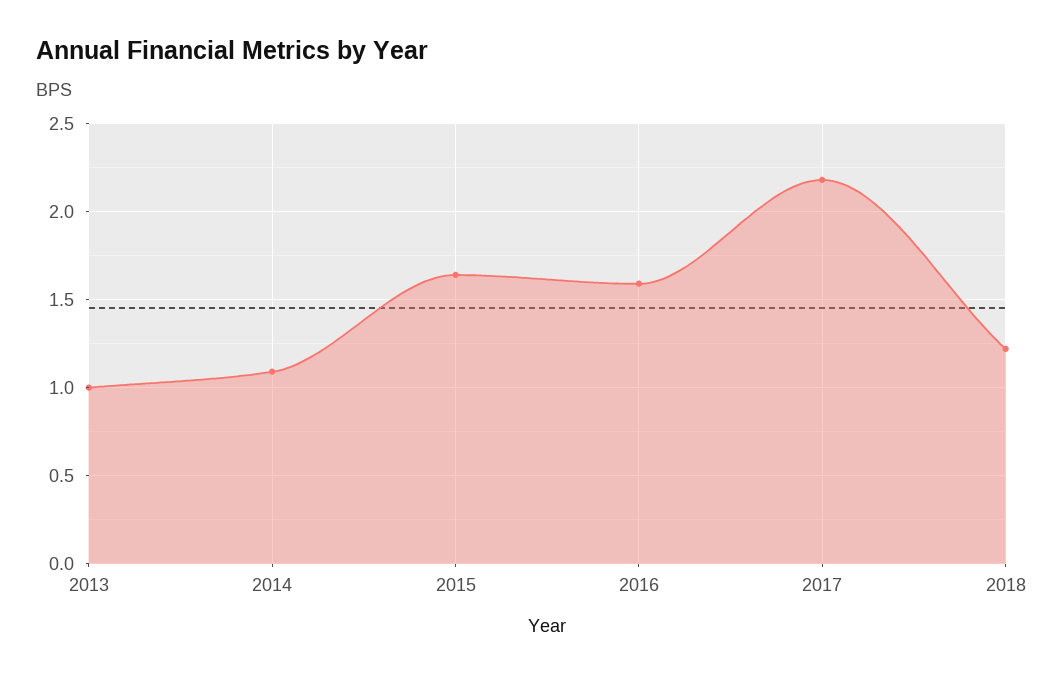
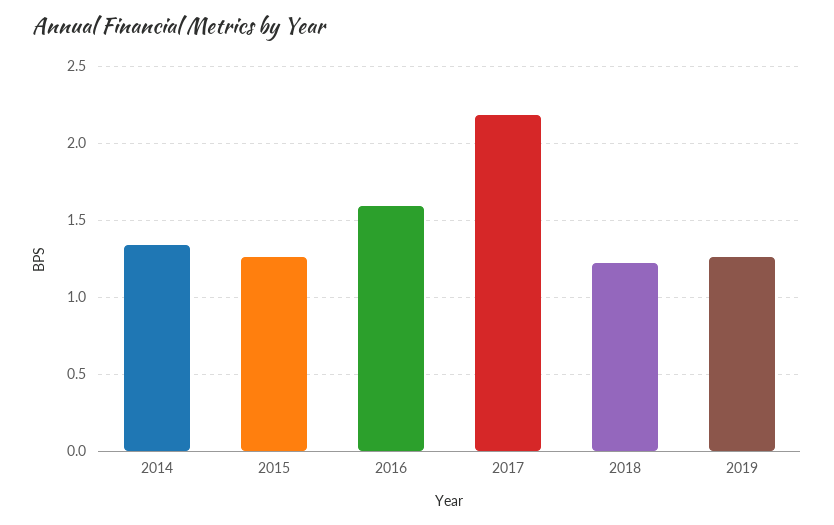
2013: 1 -> none
2014: 1.1 -> 1.35
2015: 1.65 -> 1.25
2019: none -> 1.25

